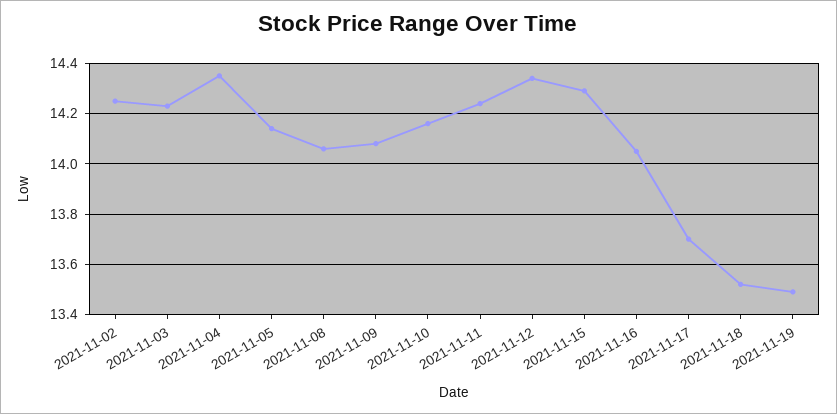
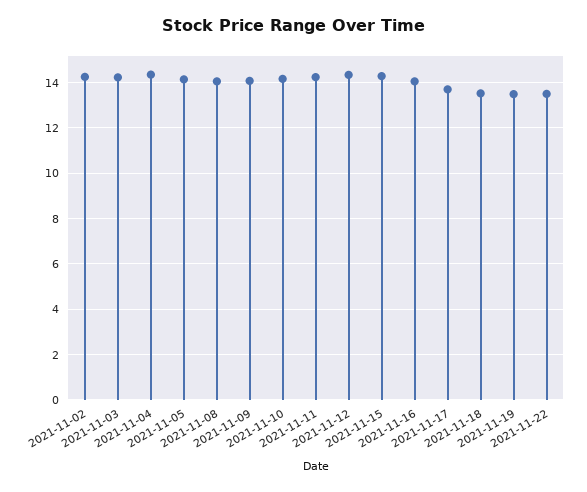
2021-11-22: none -> 13.5

